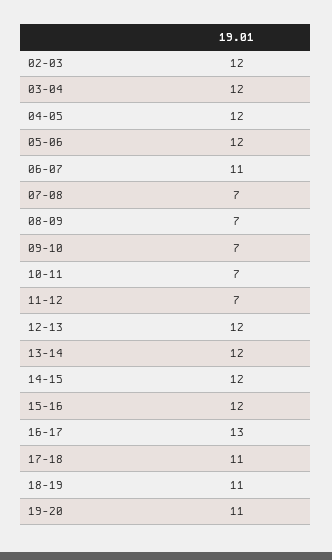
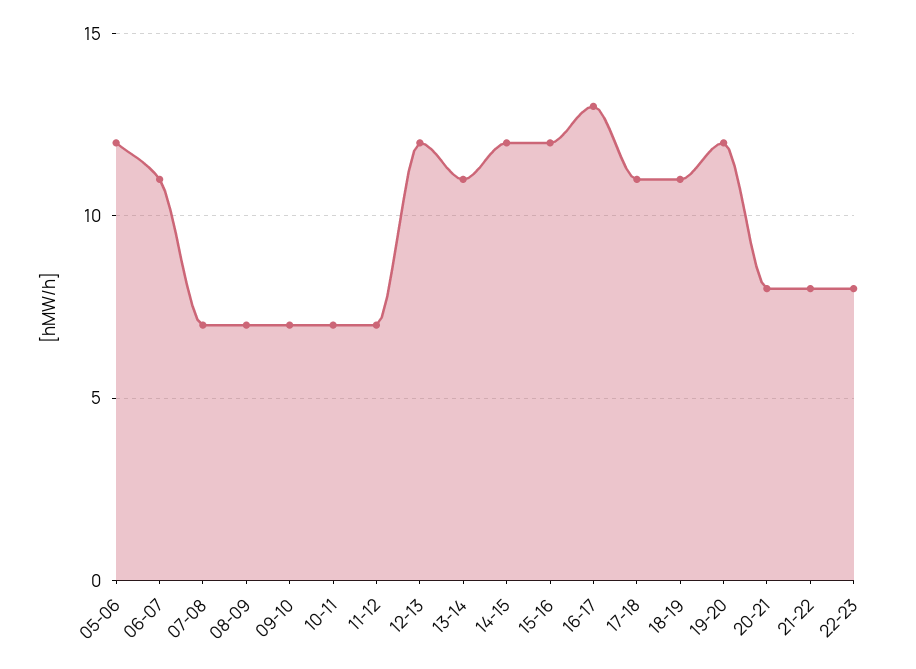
02-03: 12 -> none
03-04: 12 -> none
04-05: 12 -> none
13-14: 12 -> 11
19-20: 11 -> 12
20-21: none -> 8
21-22: none -> 8
22-23: none -> 8

